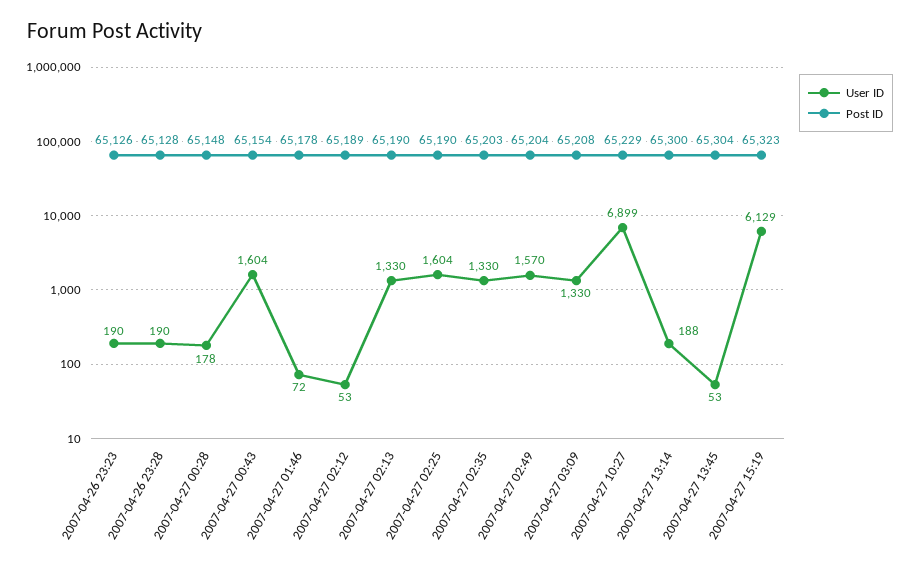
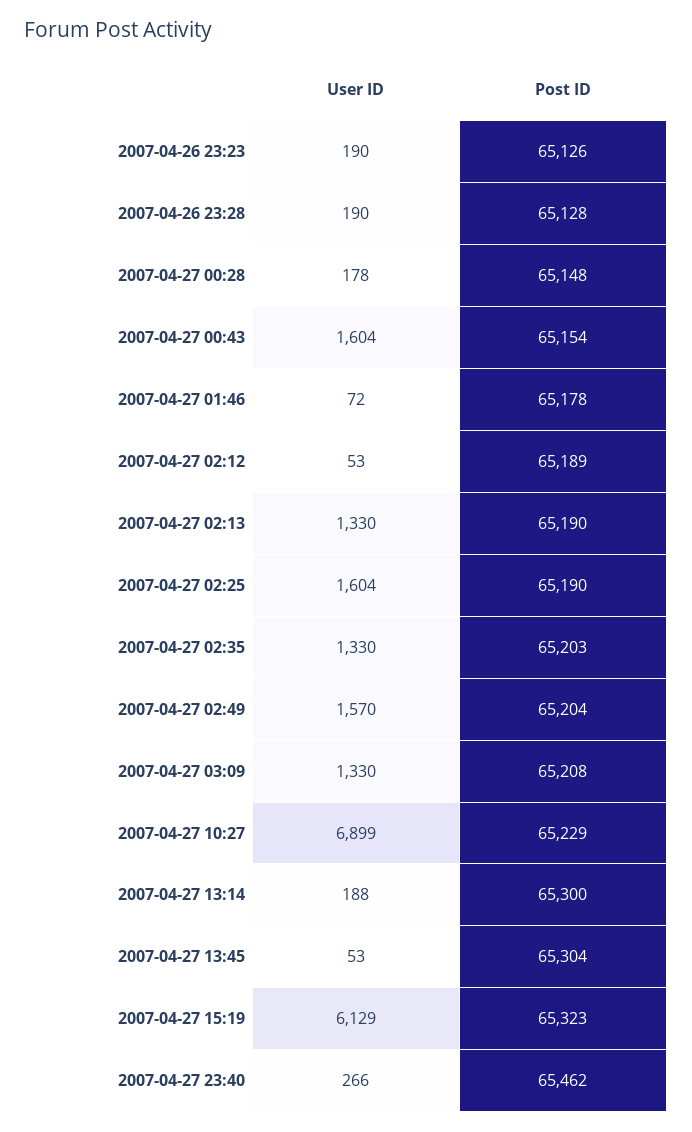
User ID, 2007-04-27 23:40: none -> 266
Post ID, 2007-04-27 23:40: none -> 65462

